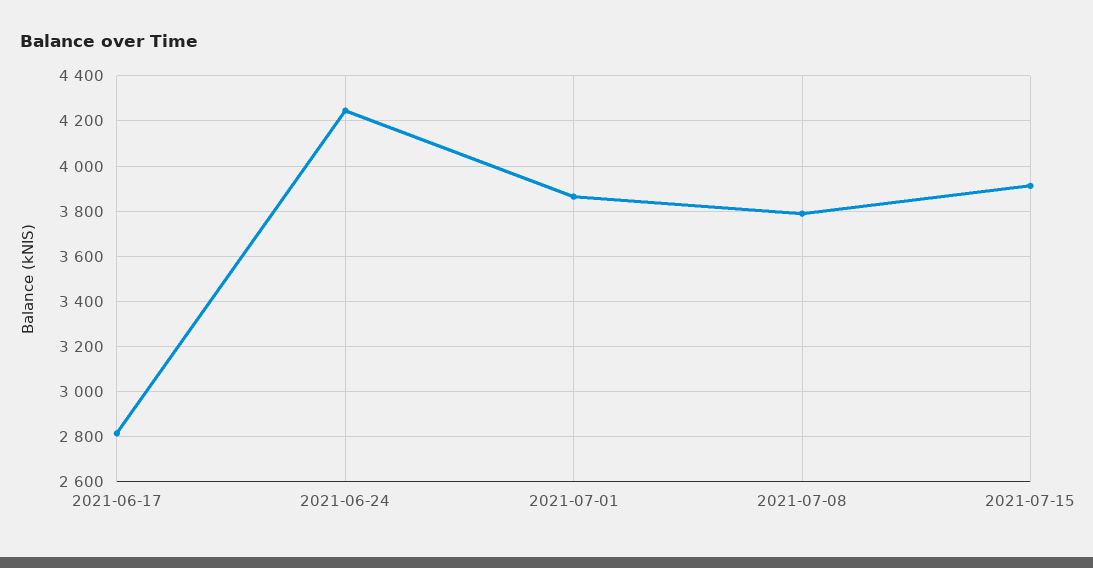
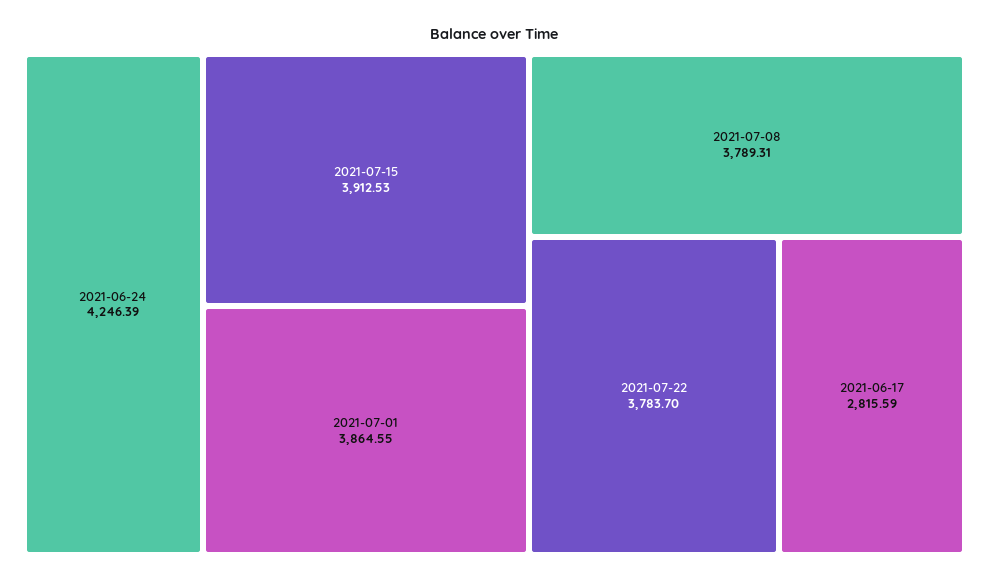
2021-07-22: none -> 3783.7

